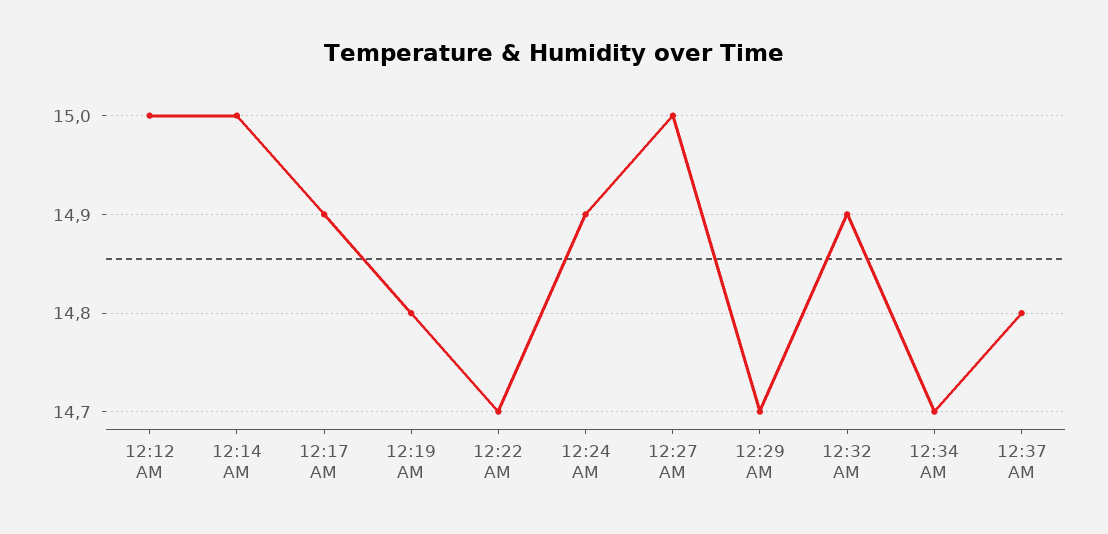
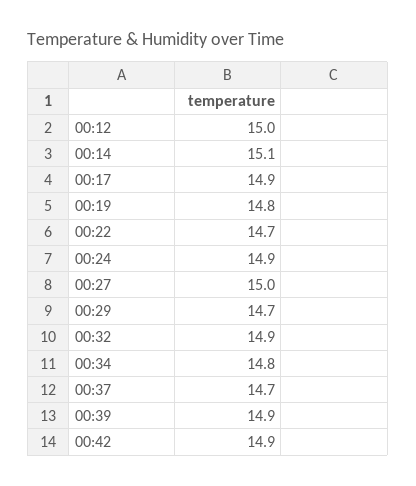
12:14 AM: 15 -> 15.1
12:34 AM: 14.7 -> 14.8
12:37 AM: 14.8 -> 14.7
00:39: none -> 14.9
00:42: none -> 14.9

